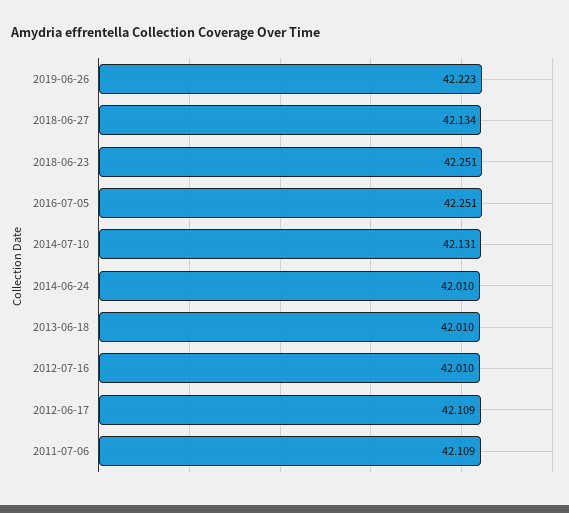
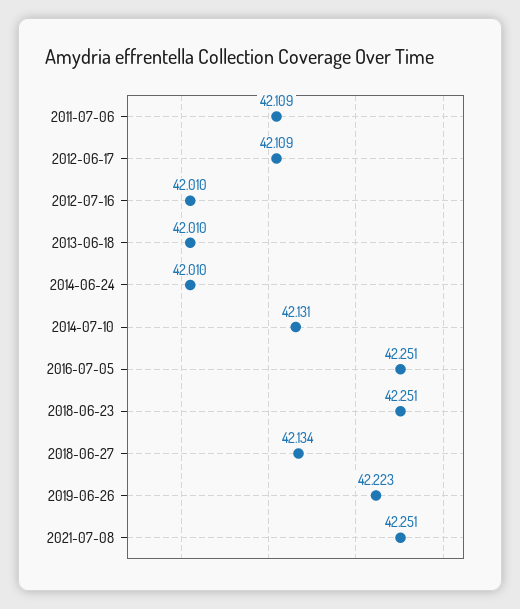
2021-07-08: none -> 42.251

